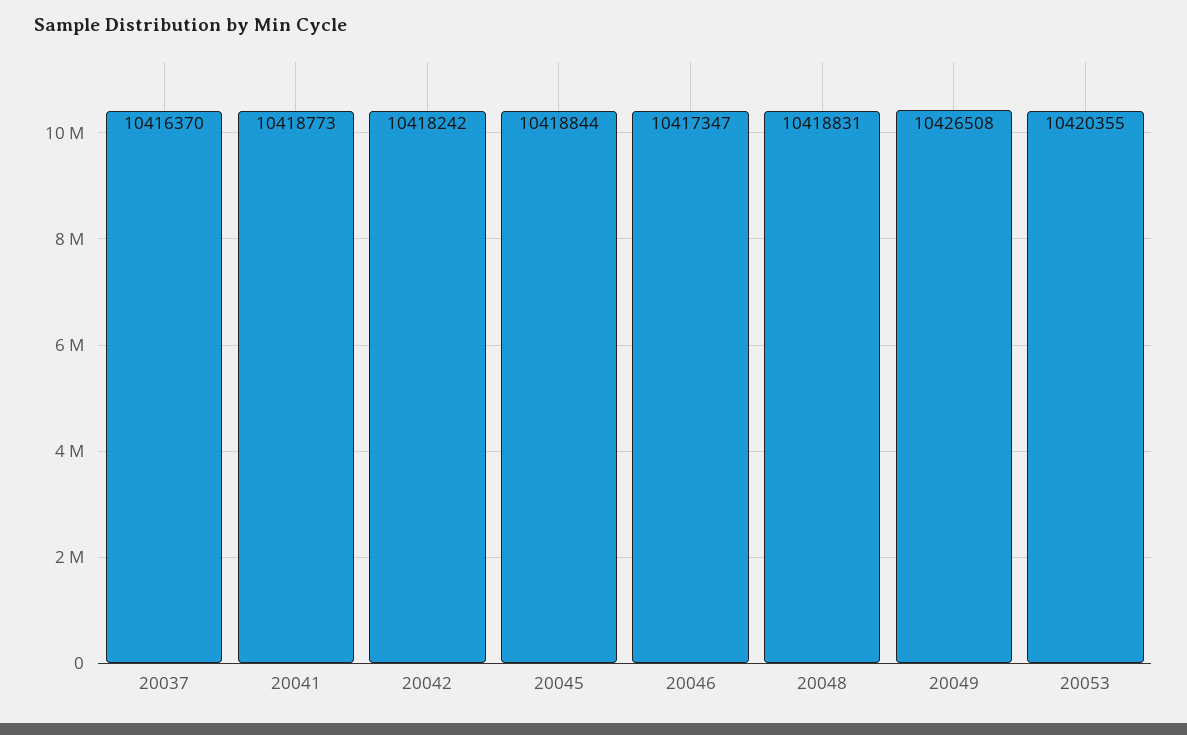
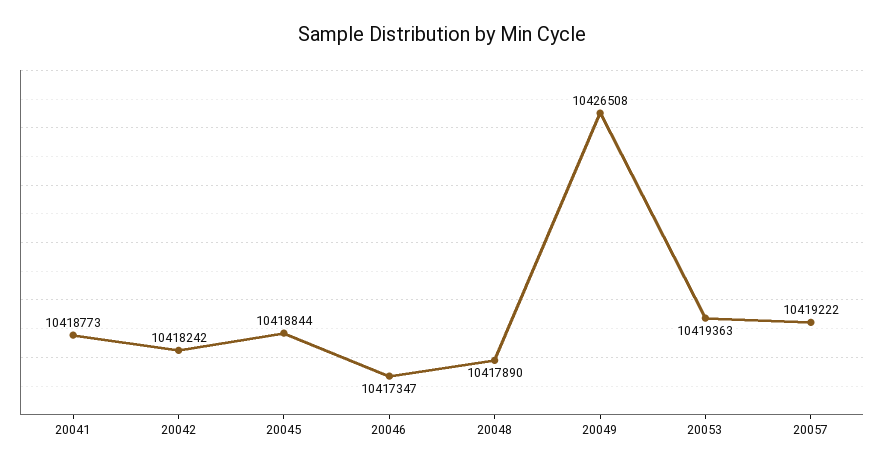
20037: 10416370 -> none
20048: 10418831 -> 10417890
20053: 10420355 -> 10419363
20057: none -> 10419222

